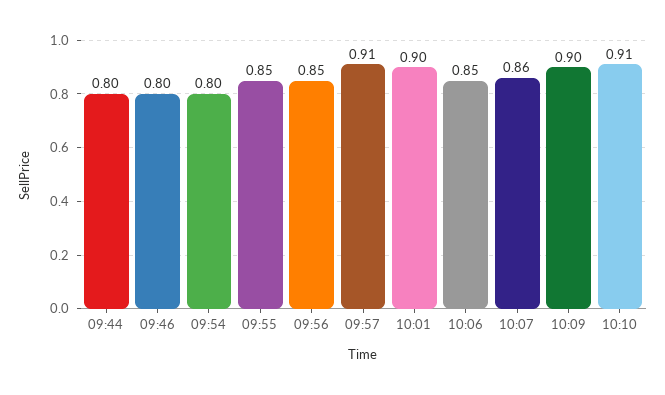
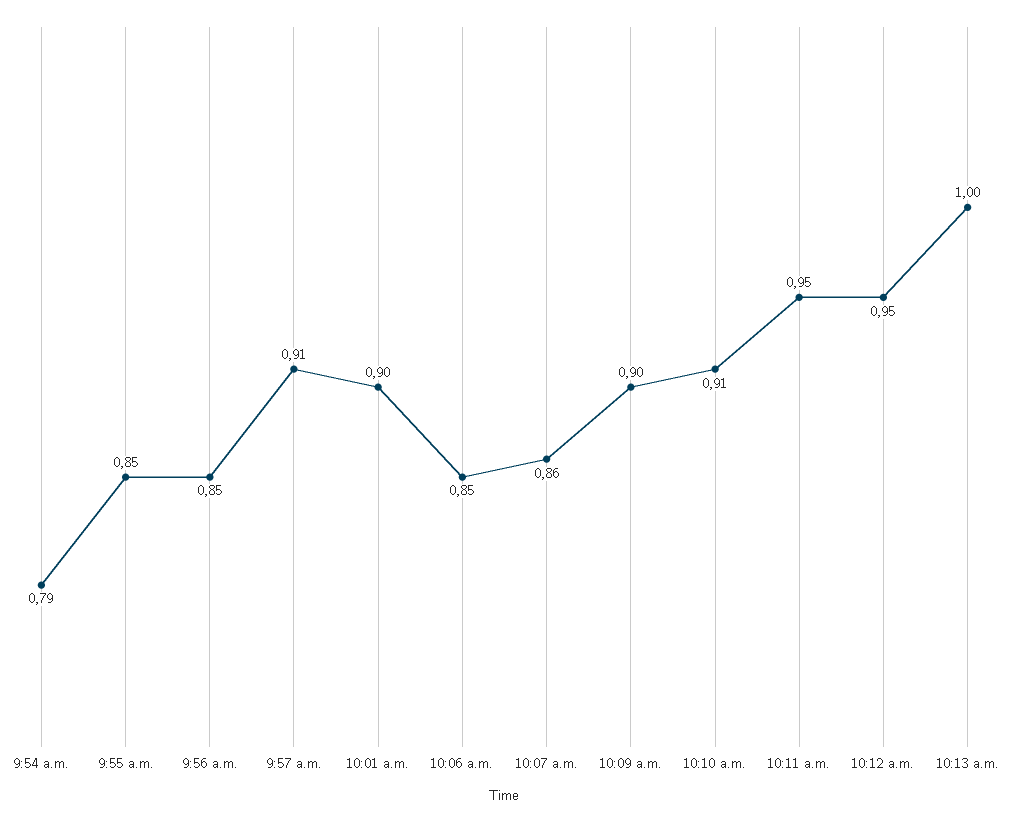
09:44: 0.8 -> none
09:46: 0.8 -> none
09:54: 0.8 -> 0.79
10:11 a.m.: none -> 0.95
10:12 a.m.: none -> 0.95
10:13 a.m.: none -> 1

